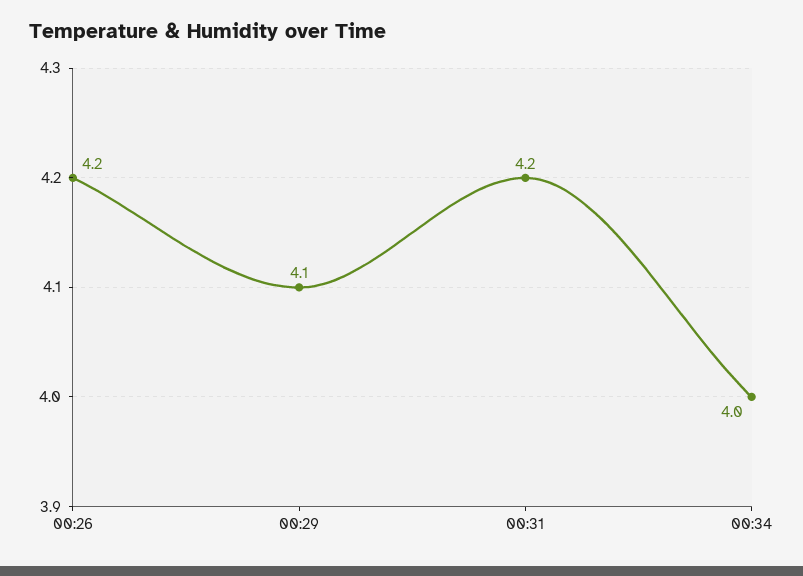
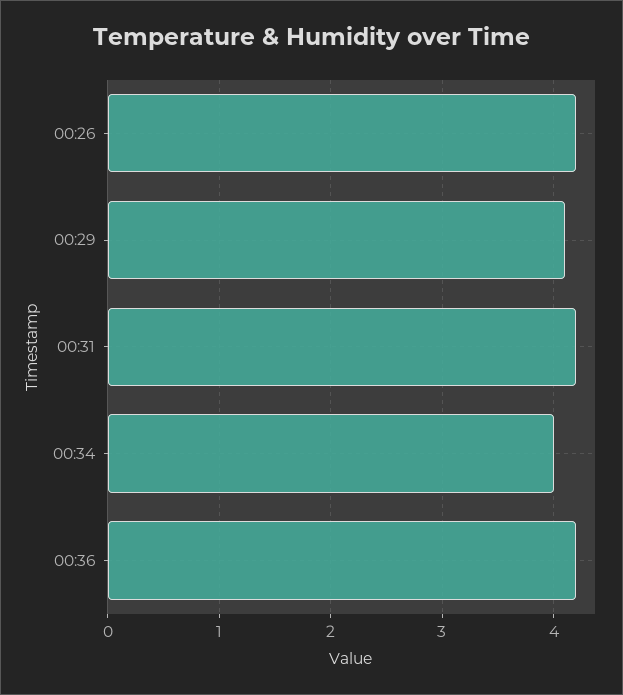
00:36: none -> 4.2

